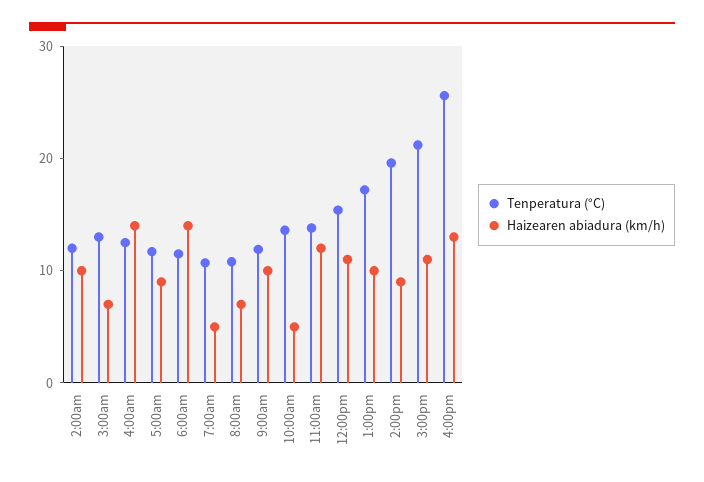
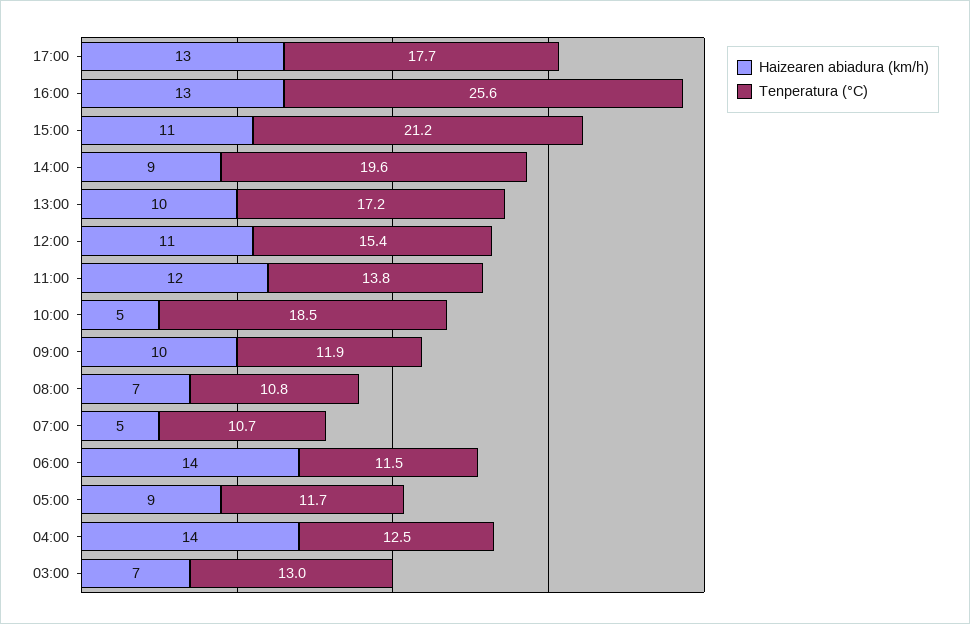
Tenperatura (°C), 2:00am: 12 -> none
Haizearen abiadura (km/h), 2:00am: 10 -> none
Tenperatura (°C), 10:00am: 14 -> 18.5
Haizearen abiadura (km/h), 17:00: none -> 13
Tenperatura (°C), 17:00: none -> 17.7

